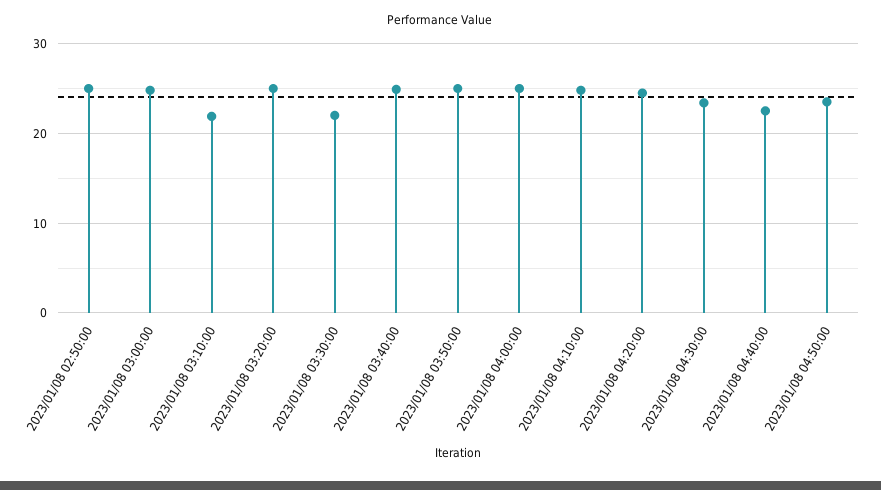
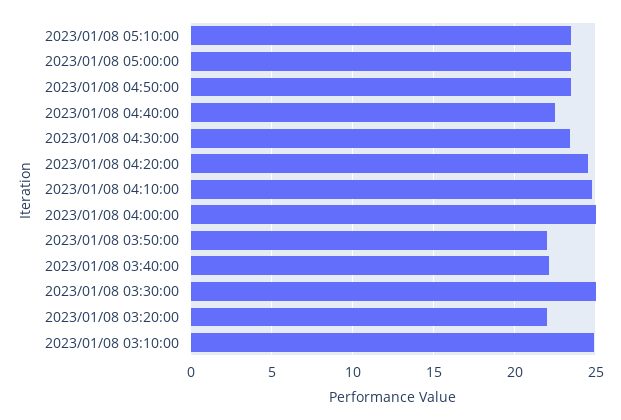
2023/01/08 02:50:00: 25 -> none
2023/01/08 03:00:00: 25 -> none
2023/01/08 03:10:00: 22 -> 25
2023/01/08 03:20:00: 25 -> 22
2023/01/08 03:30:00: 22 -> 25
2023/01/08 03:40:00: 25 -> 22
2023/01/08 03:50:00: 25 -> 22
2023/01/08 05:10:00: none -> 23.5
2023/01/08 05:00:00: none -> 23.5

